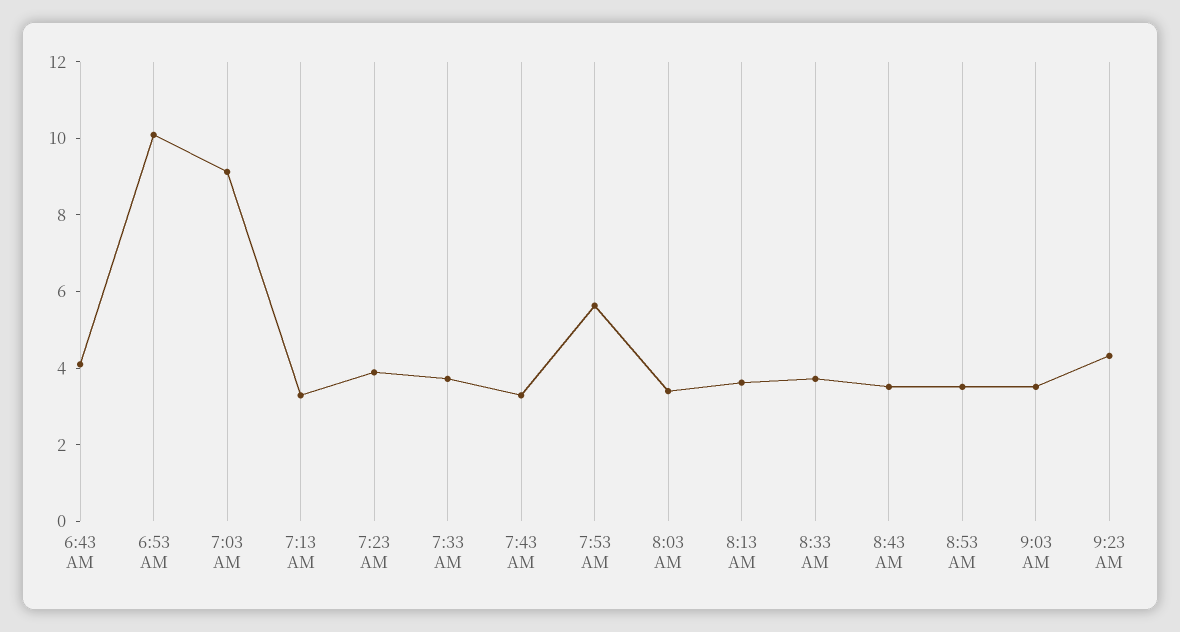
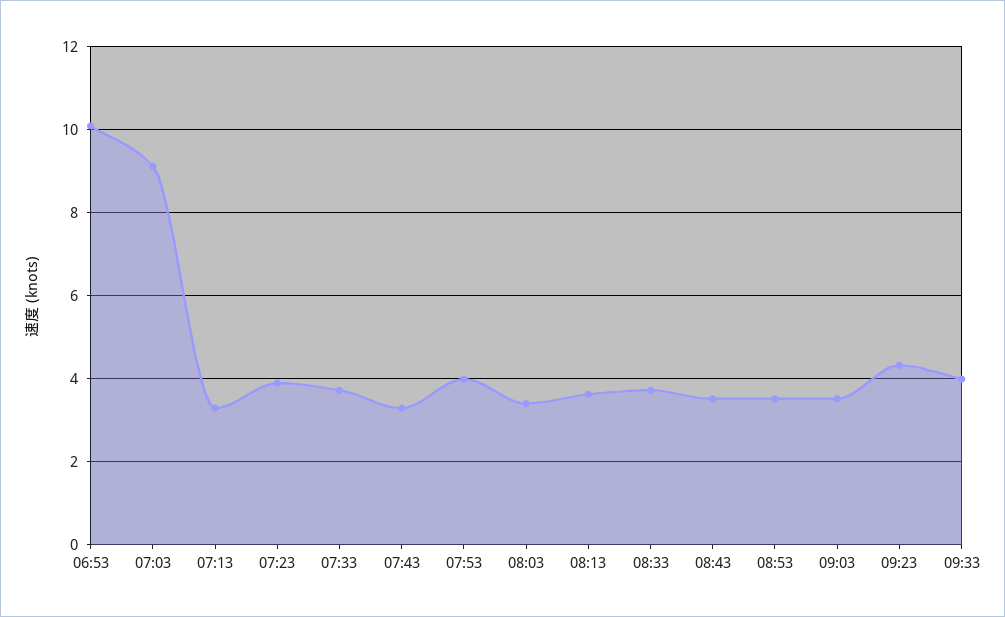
6:43 AM: 4 -> none
7:53 AM: 5.5 -> 4
09:33: none -> 4

